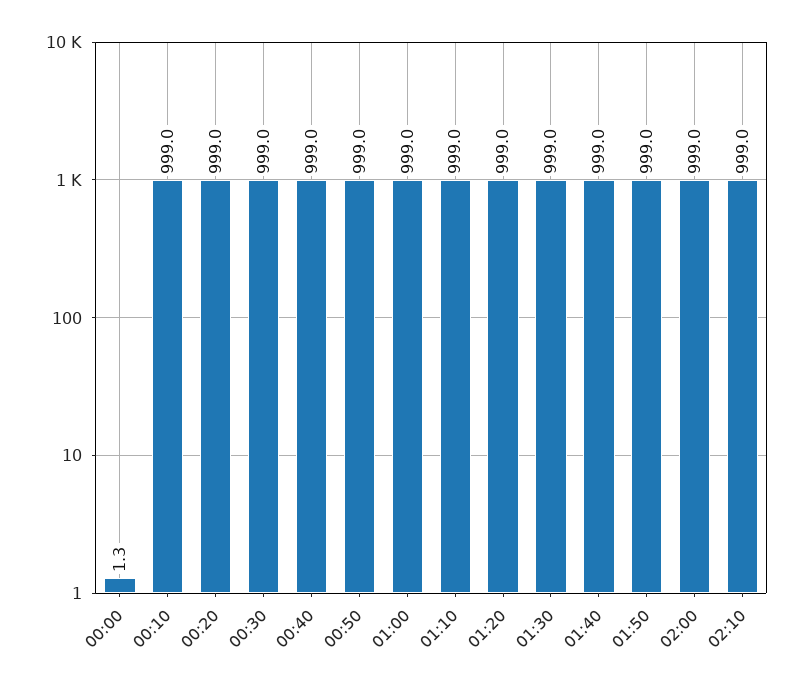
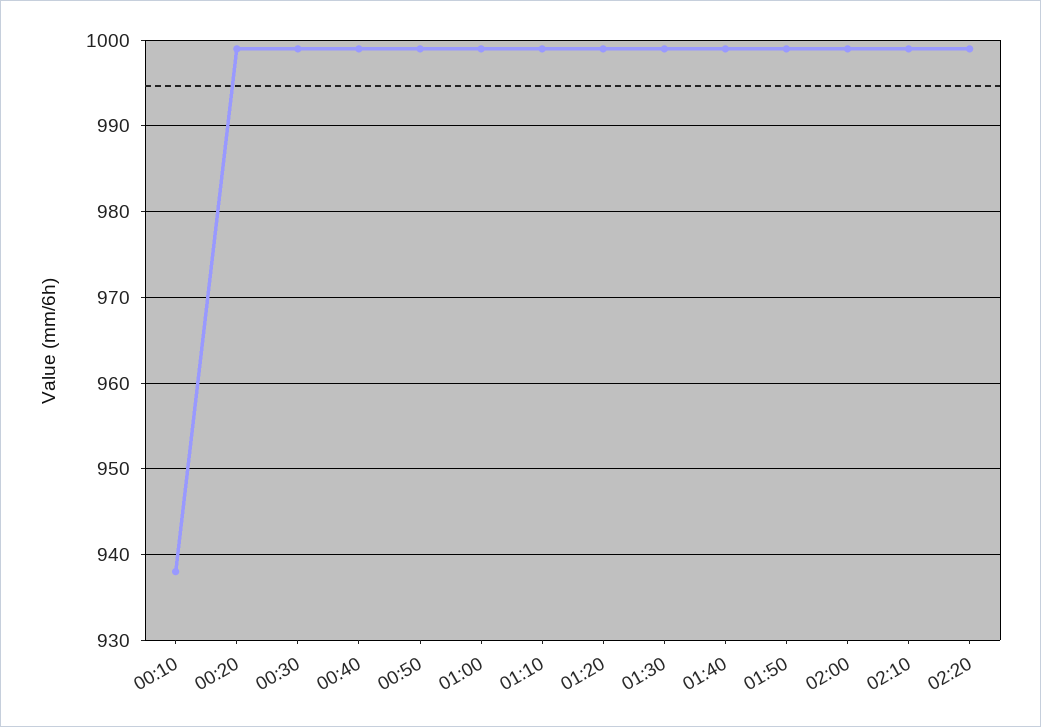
00:00: 1.3 -> none
00:10: 999 -> 938
02:20: none -> 999

